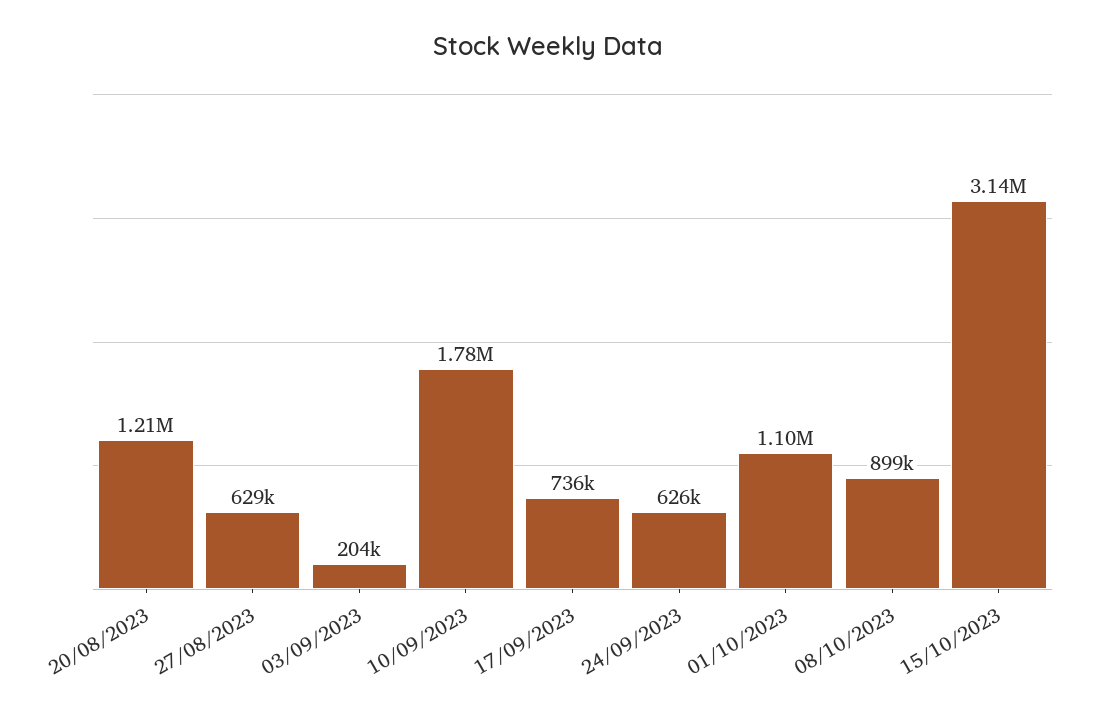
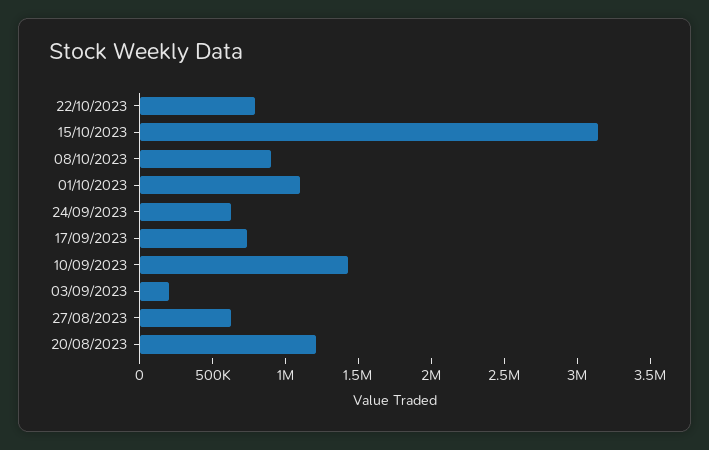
10/09/2023: 1780000 -> 1400000
22/10/2023: none -> 800000

